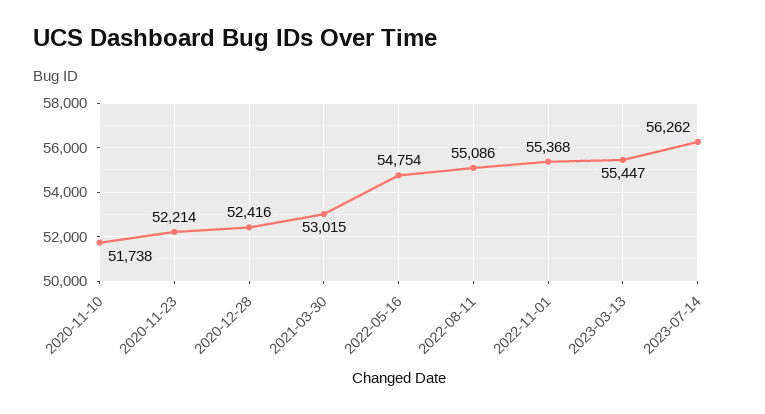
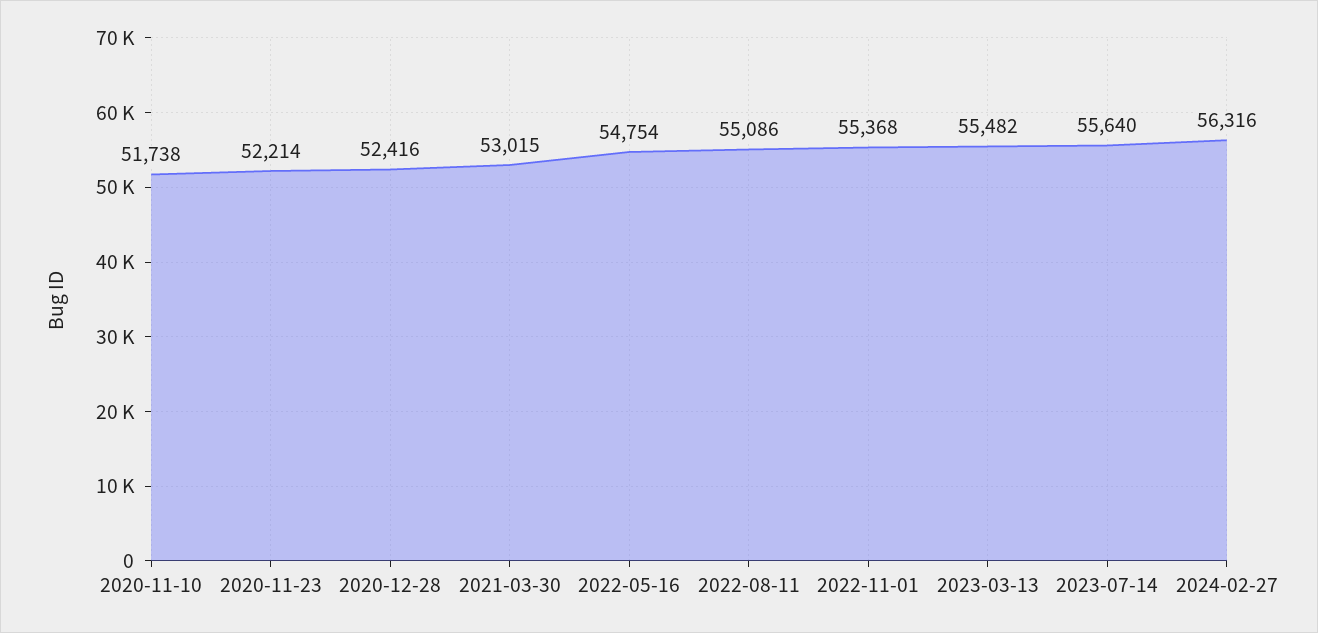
2023-03-13: 55447 -> 55482
2023-07-14: 56262 -> 55640
2024-02-27: none -> 56316

